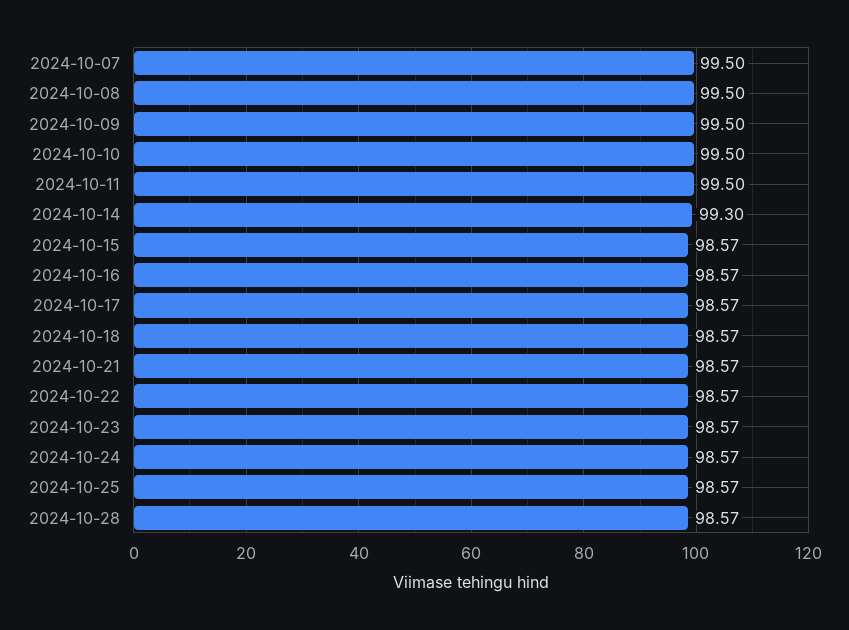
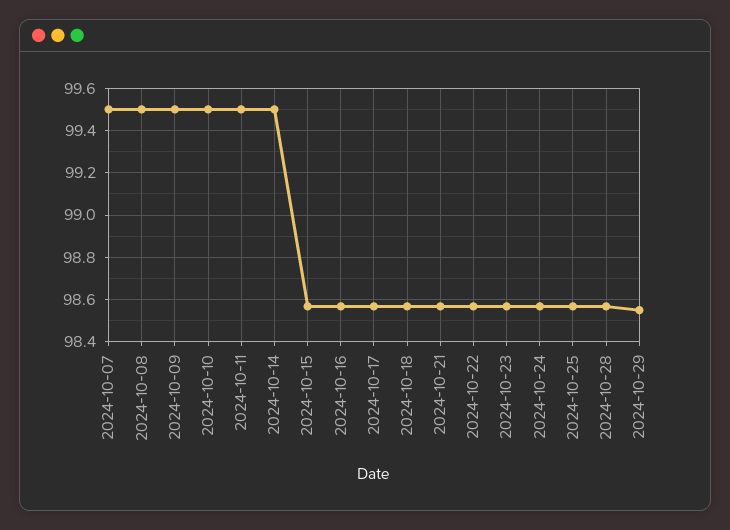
2024-10-14: 99.3 -> 99.5
2024-10-29: none -> 98.55

